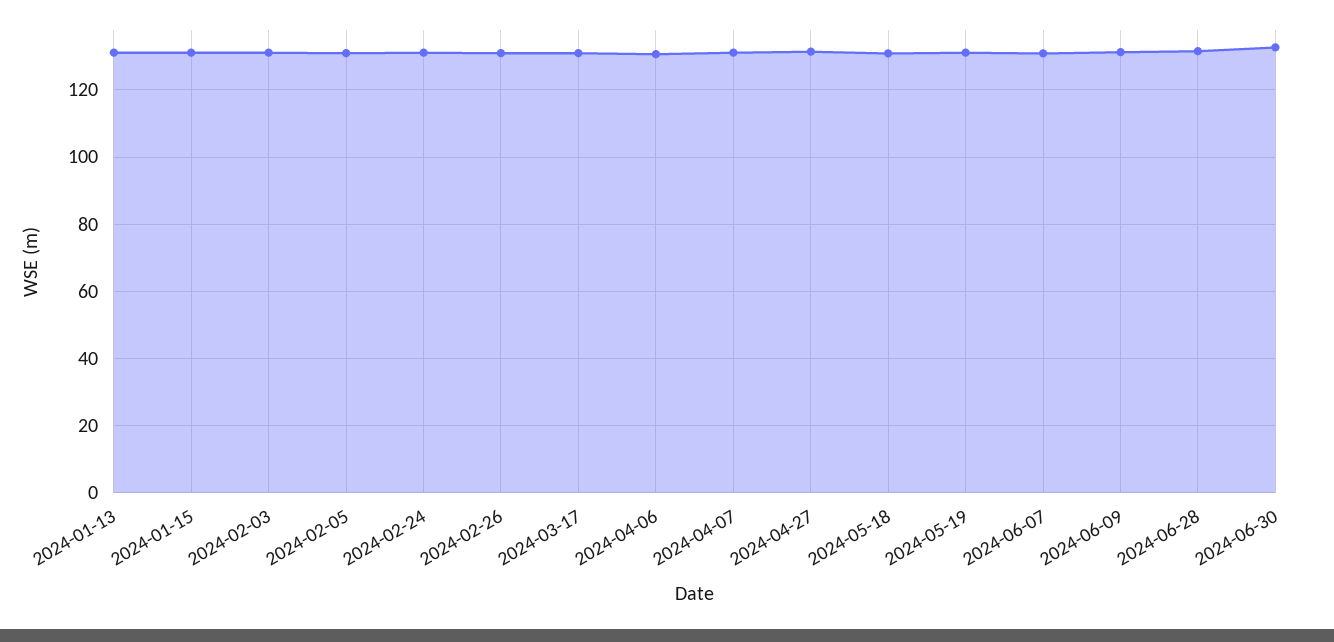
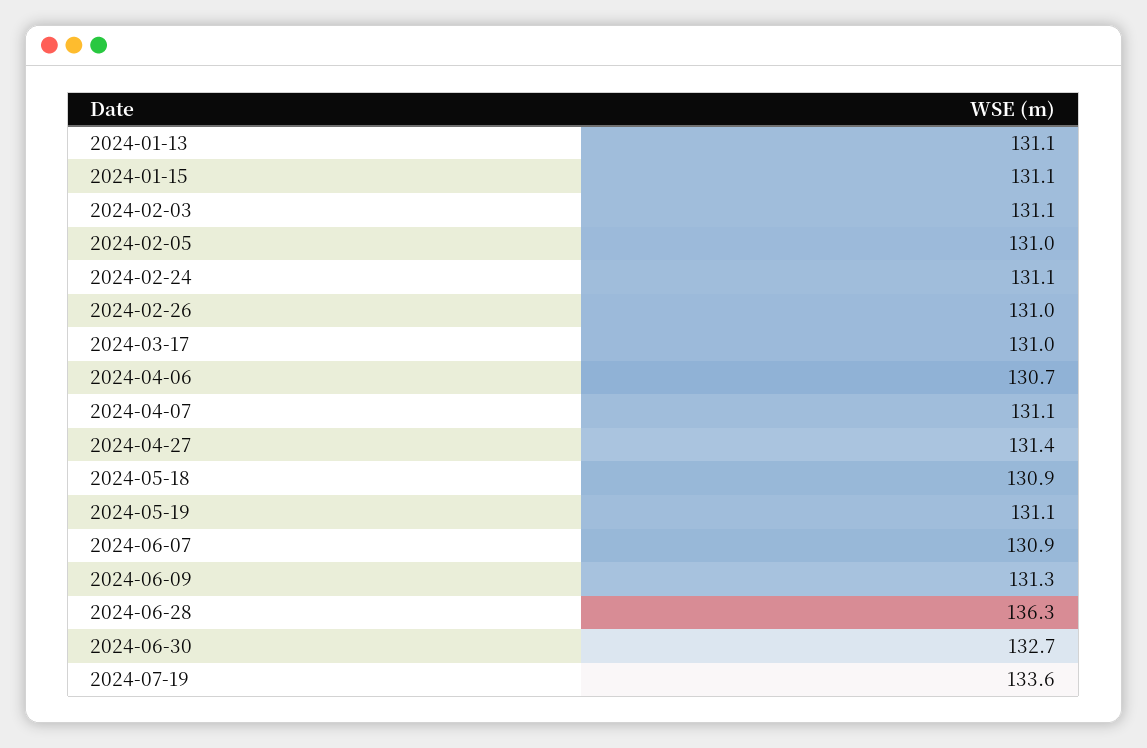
2024-06-28: 132 -> 136.3
2024-07-19: none -> 133.6

